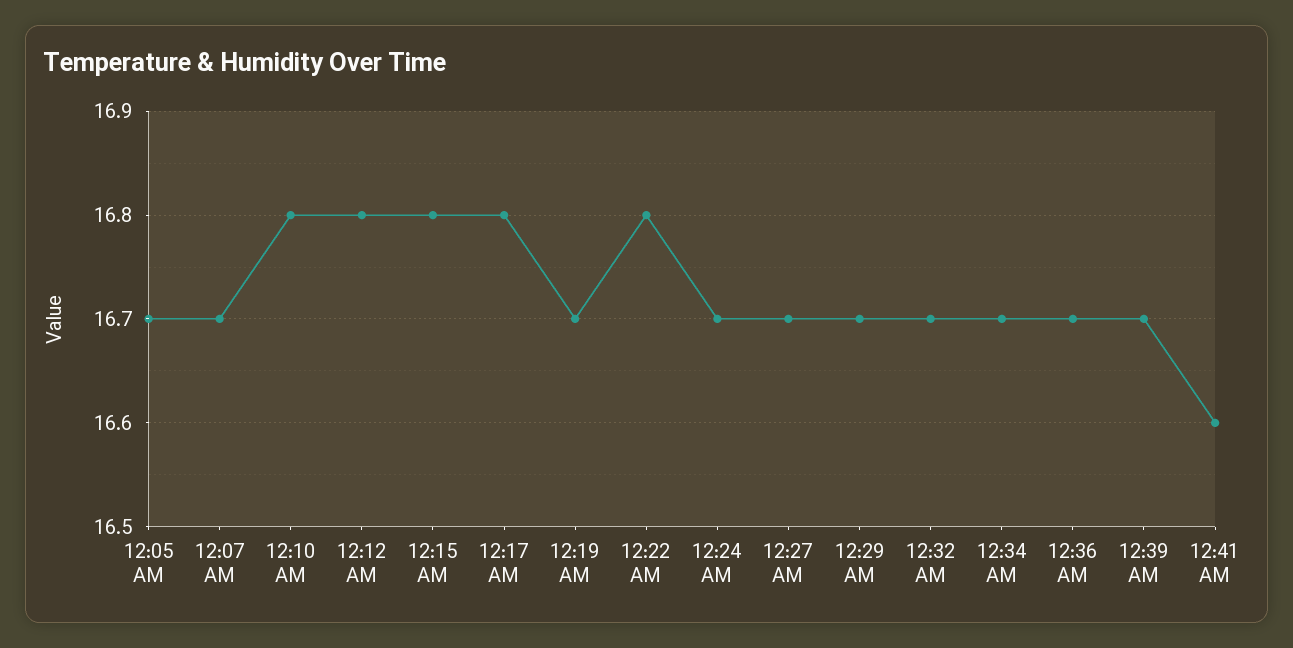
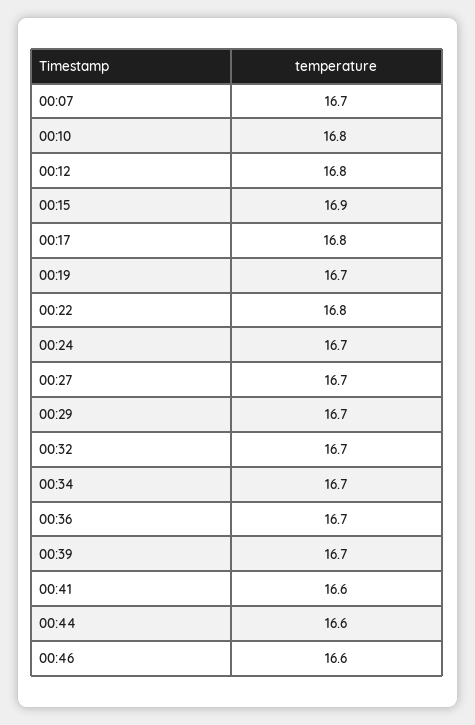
12:05 AM: 16.7 -> none
12:15 AM: 16.8 -> 16.9
00:44: none -> 16.6
00:46: none -> 16.6

